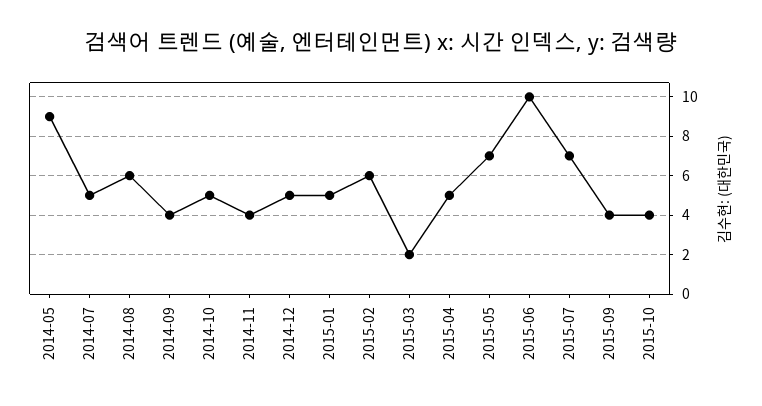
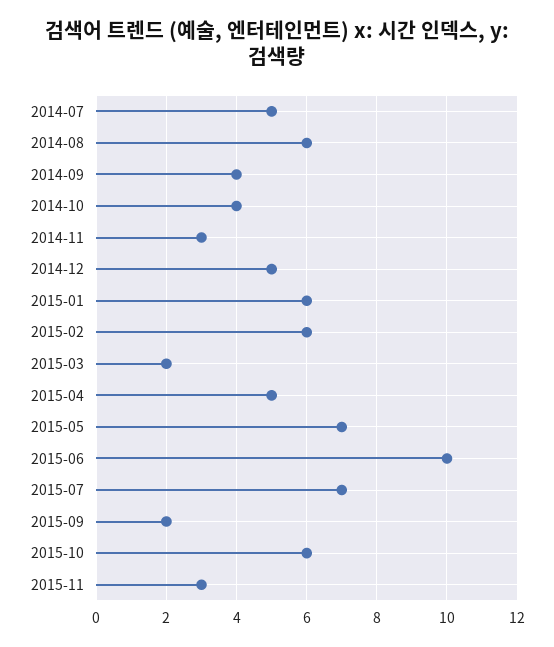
2014-05: 9 -> none
2014-10: 5 -> 4
2014-11: 4 -> 3
2015-01: 5 -> 6
2015-09: 4 -> 2
2015-10: 4 -> 6
2015-11: none -> 3

